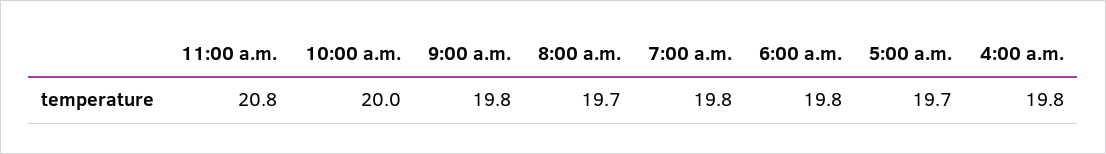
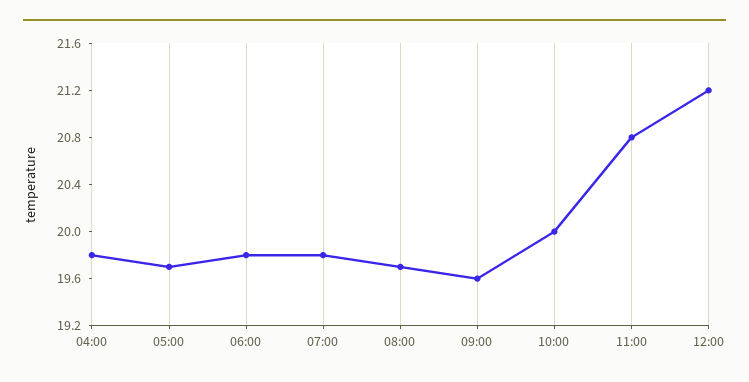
9:00 a.m.: 19.8 -> 19.6
12:00: none -> 21.2

